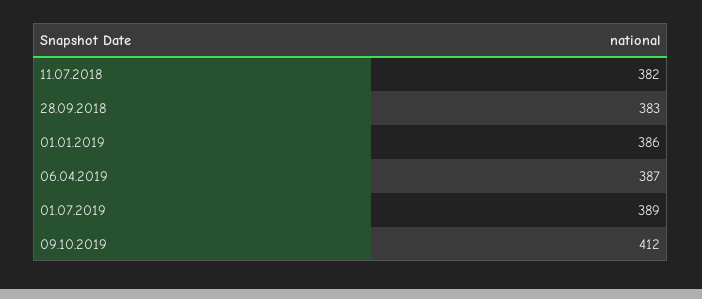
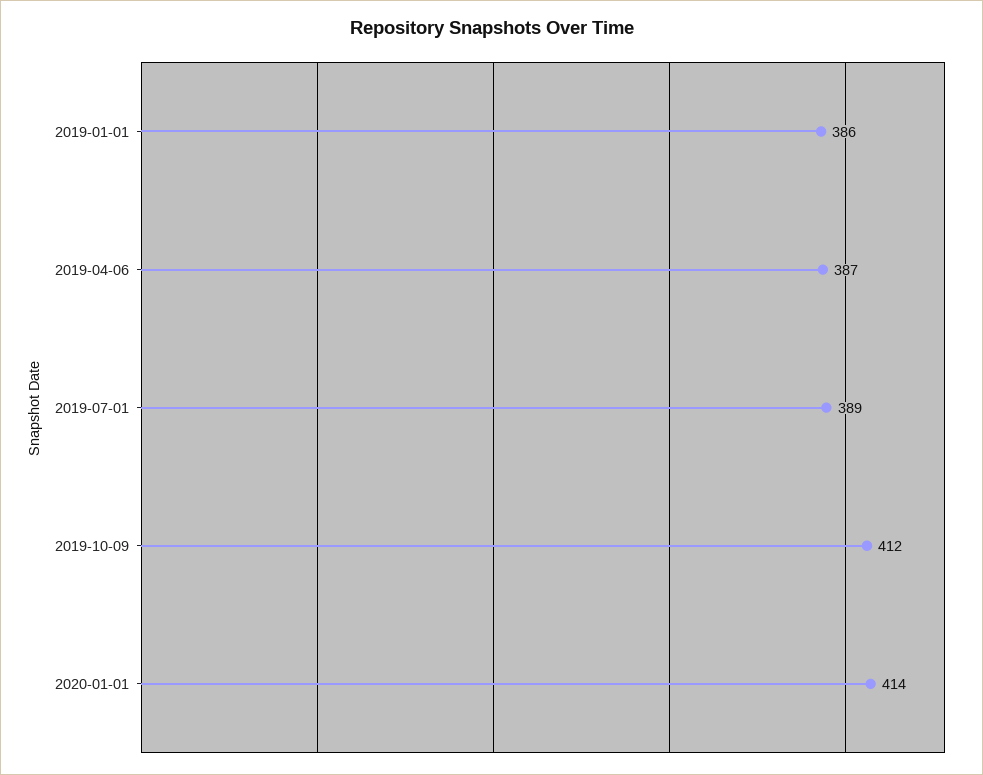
11.07.2018: 382 -> none
28.09.2018: 383 -> none
2020-01-01: none -> 414

